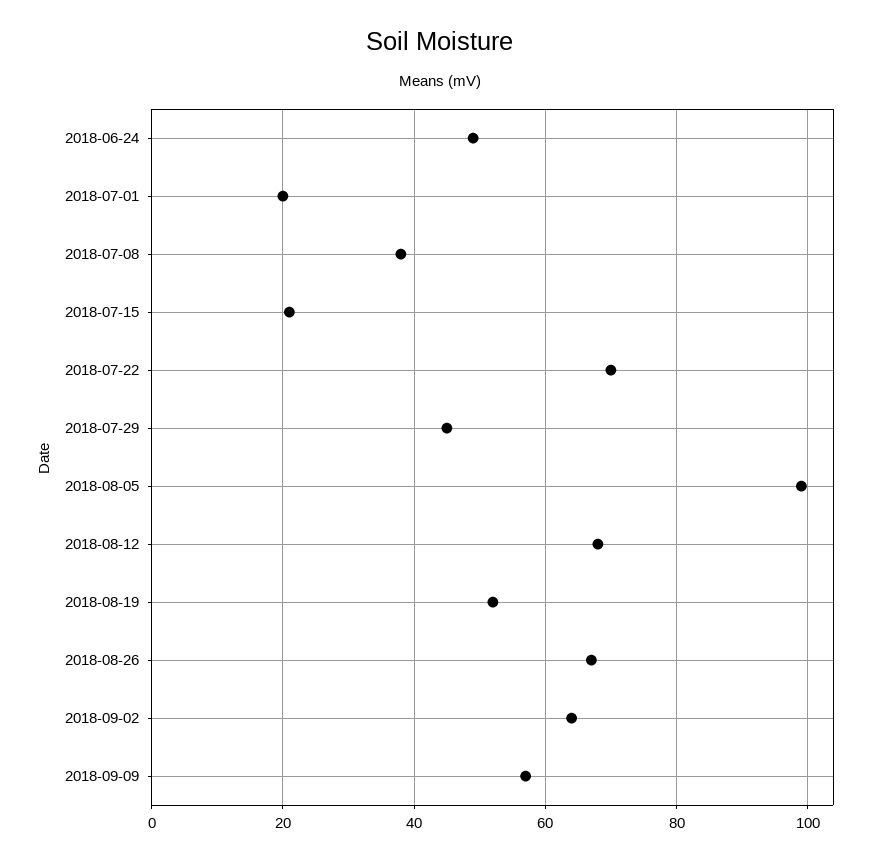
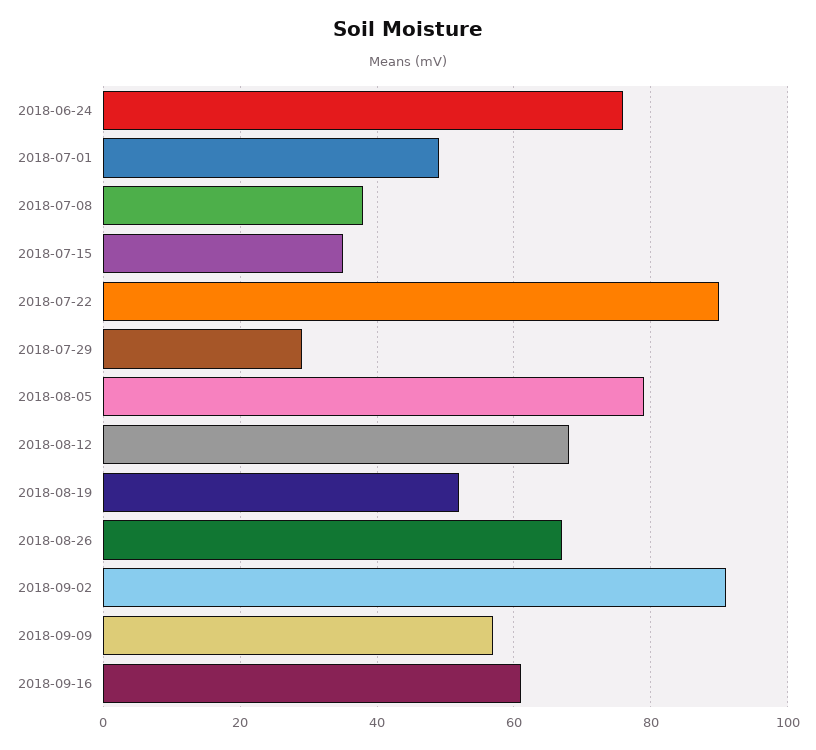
2018-06-24: 50 -> 75
2018-07-01: 20 -> 50
2018-07-15: 20 -> 35
2018-07-22: 70 -> 90
2018-07-29: 45 -> 30
2018-08-05: 100 -> 80
2018-09-02: 65 -> 90
2018-09-16: none -> 60

